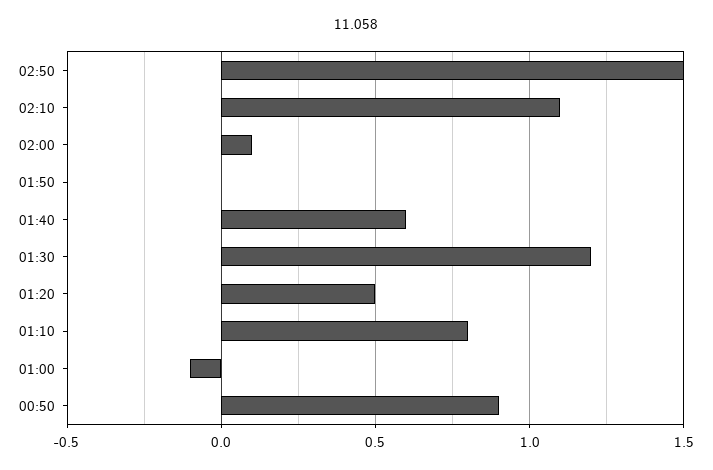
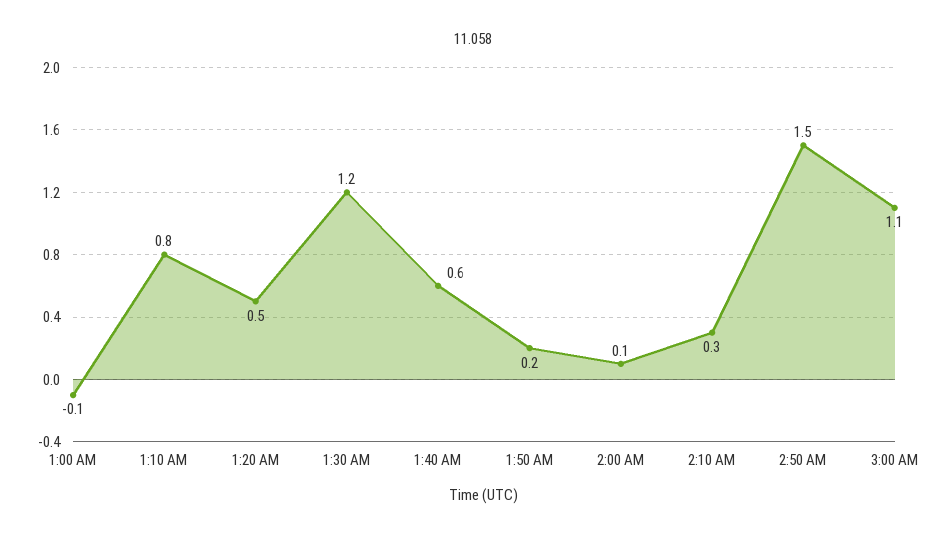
02:10: 1.1 -> 0.3
01:50: 0 -> 0.2
00:50: 0.9 -> none
3:00 AM: none -> 1.1

